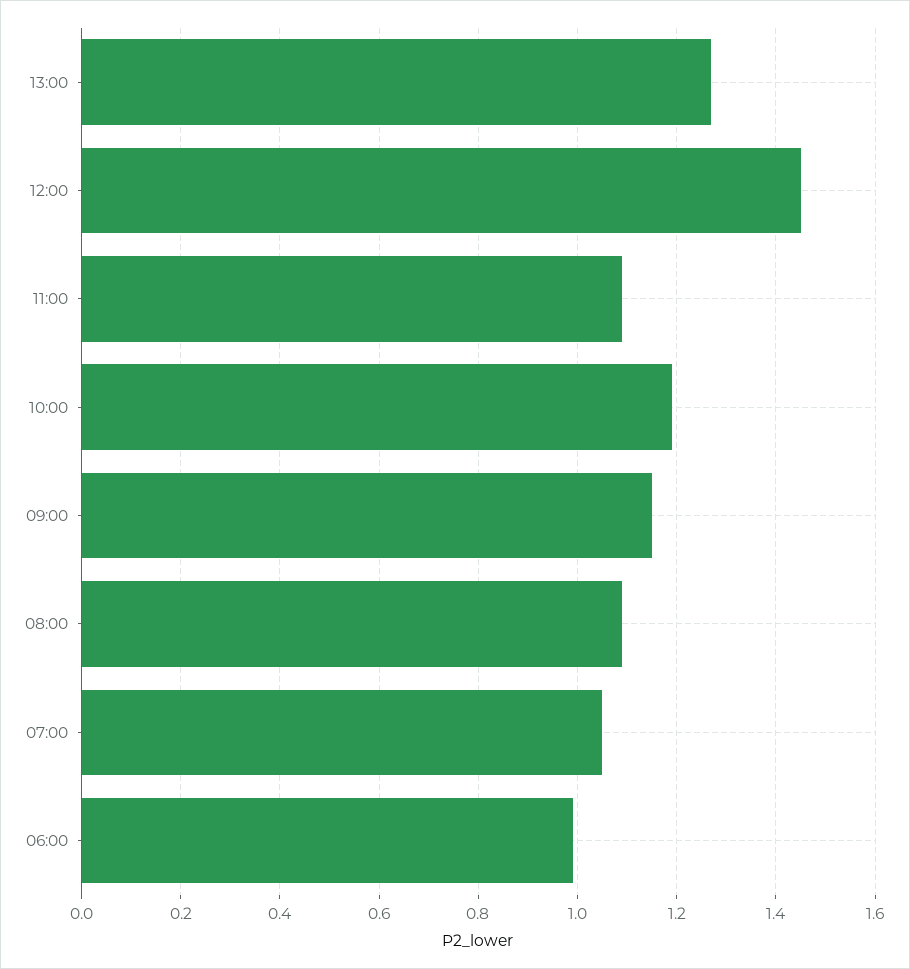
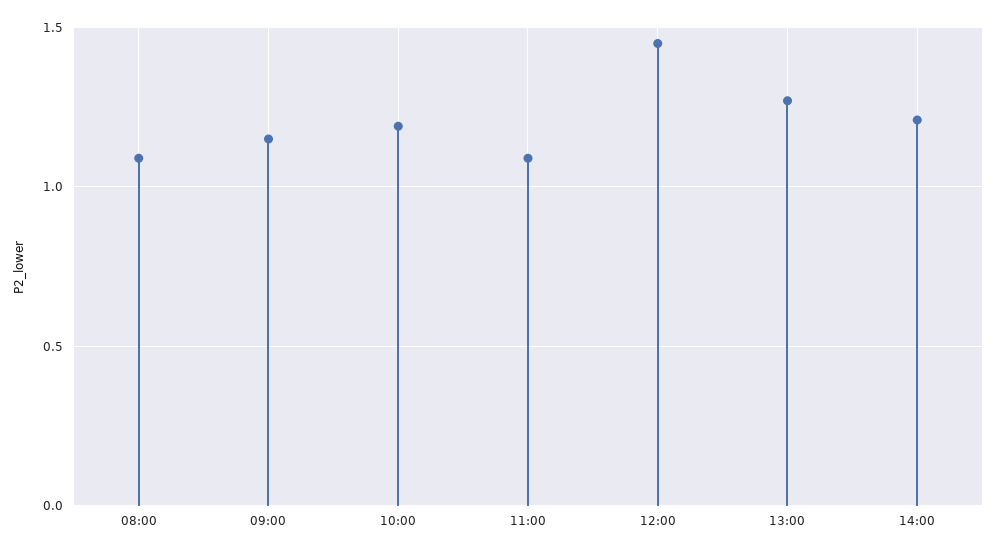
07:00: 1.05 -> none
06:00: 1 -> none
14:00: none -> 1.2

